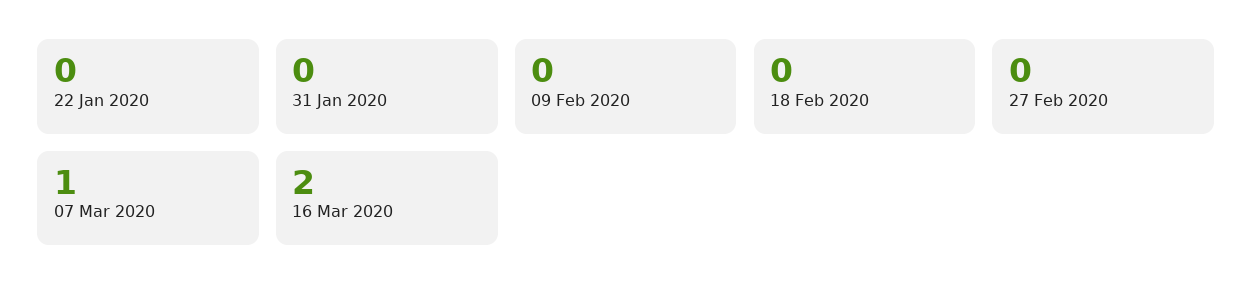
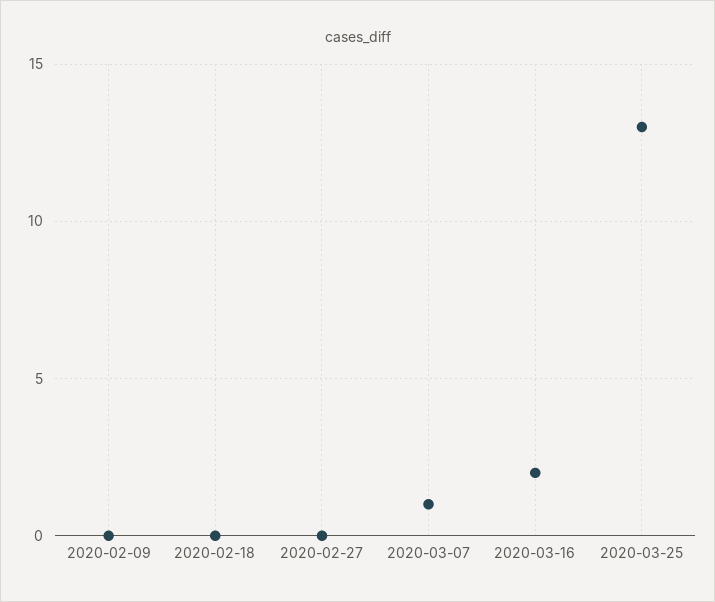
22 Jan 2020: 0 -> none
31 Jan 2020: 0 -> none
2020-03-25: none -> 13

